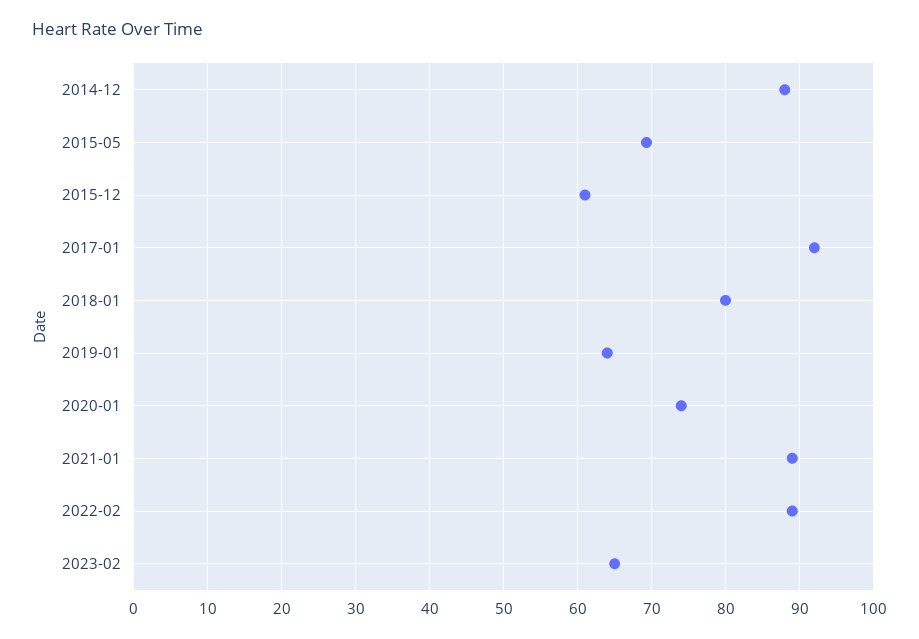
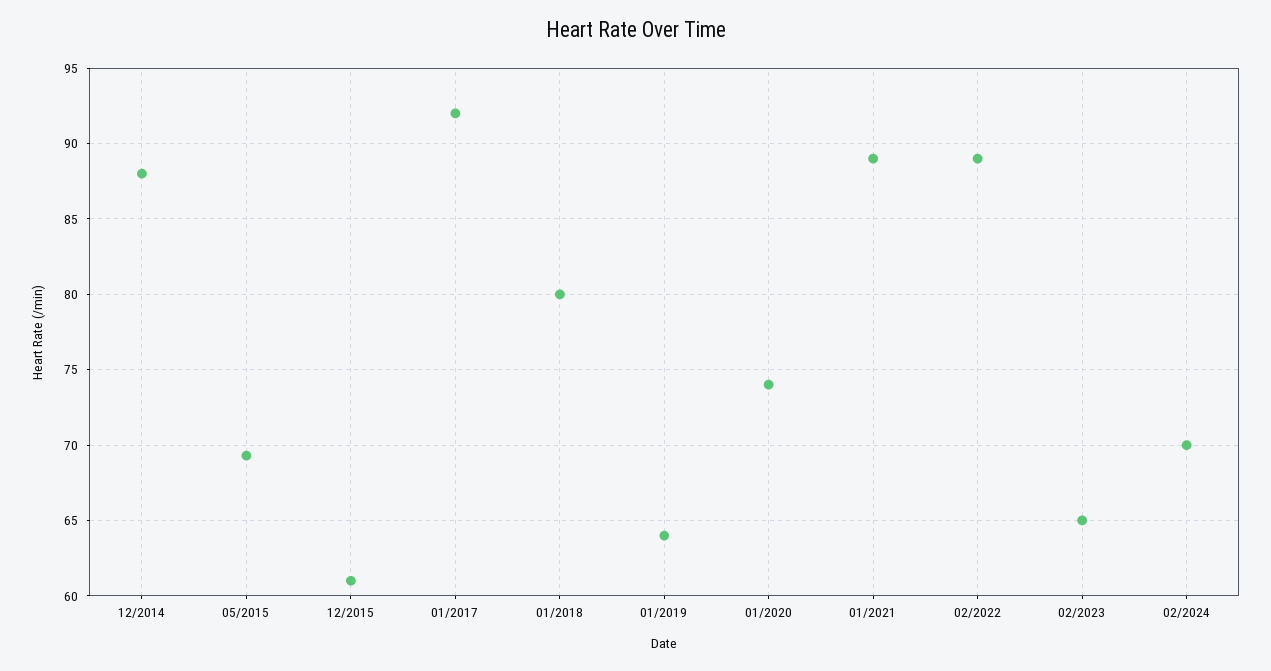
02/2024: none -> 70

